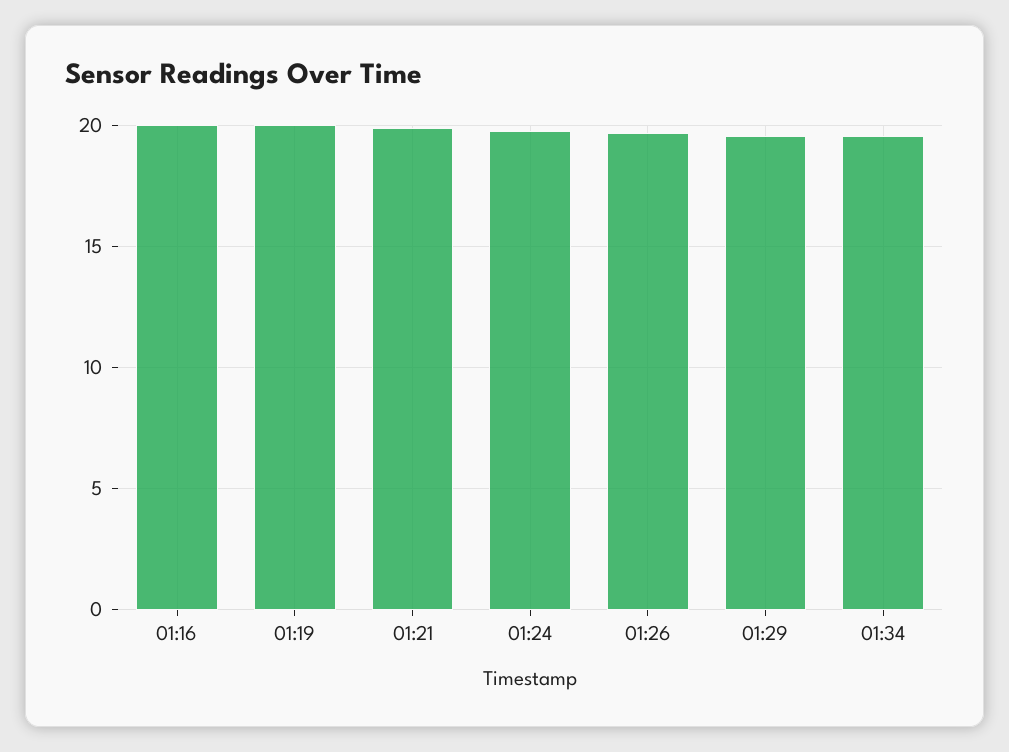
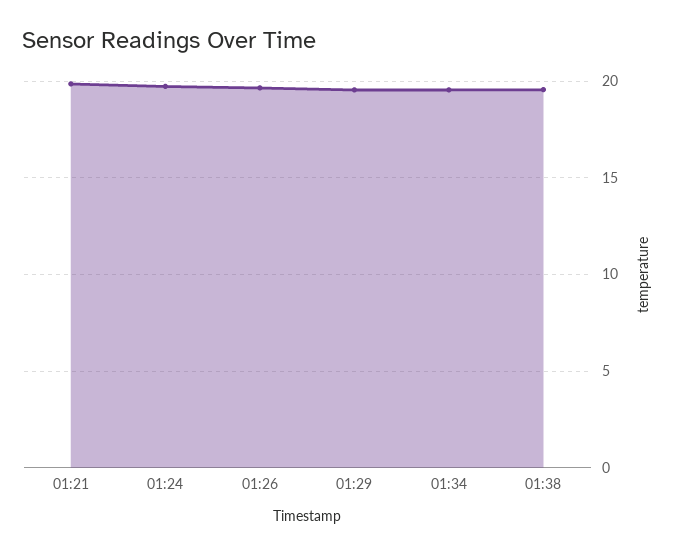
01:16: 20 -> none
01:19: 20 -> none
01:38: none -> 19.5

